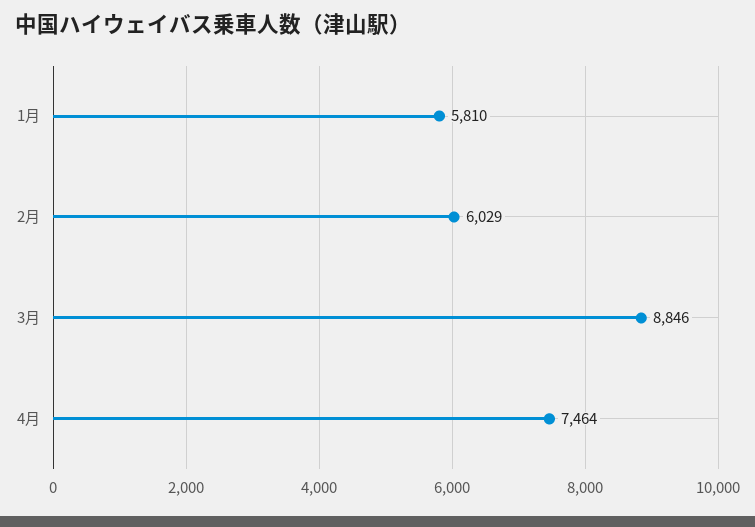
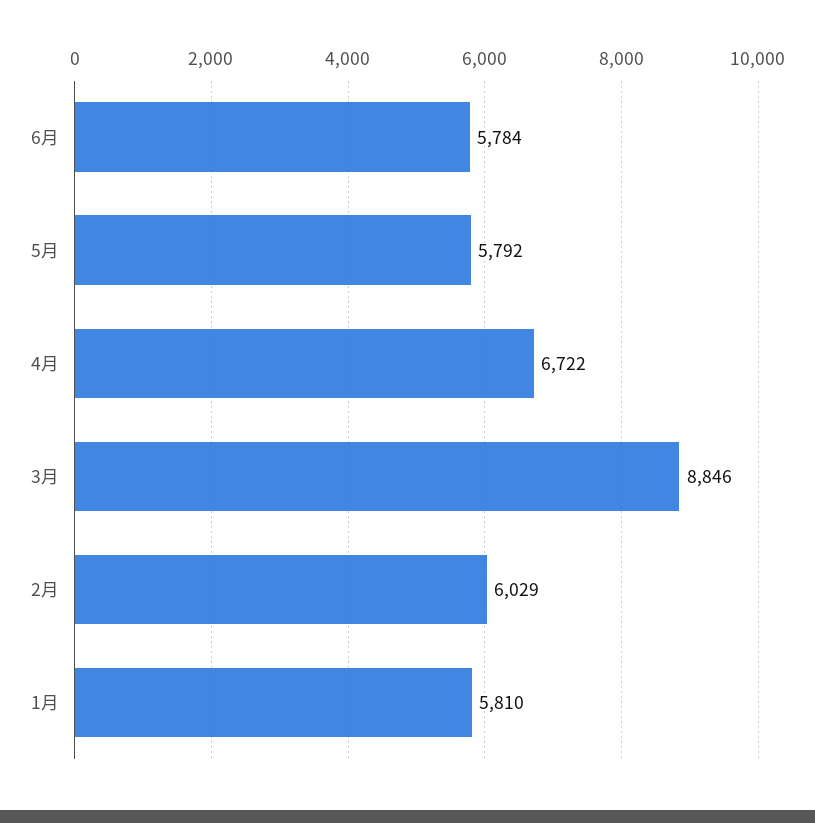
4月: 7464 -> 6722
6月: none -> 5784
5月: none -> 5792

